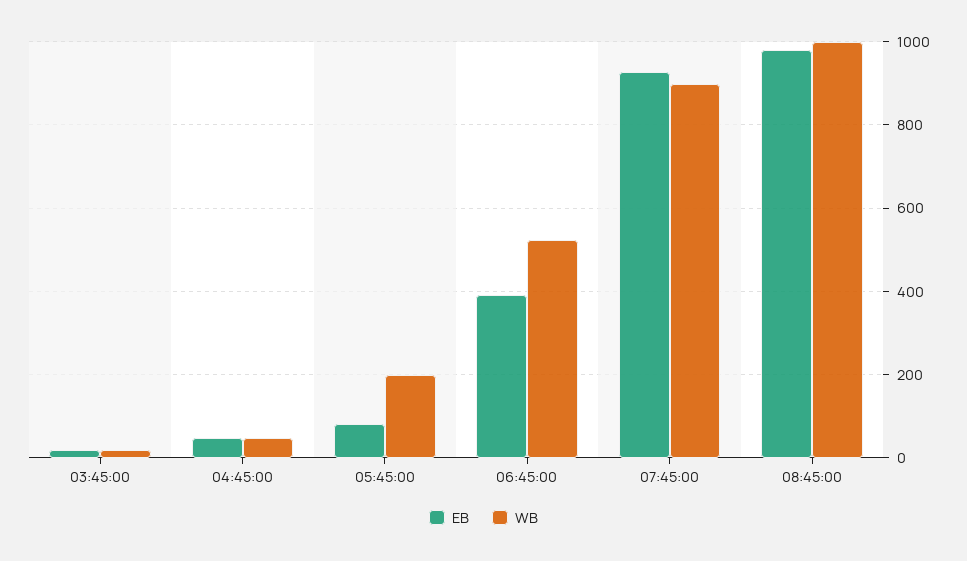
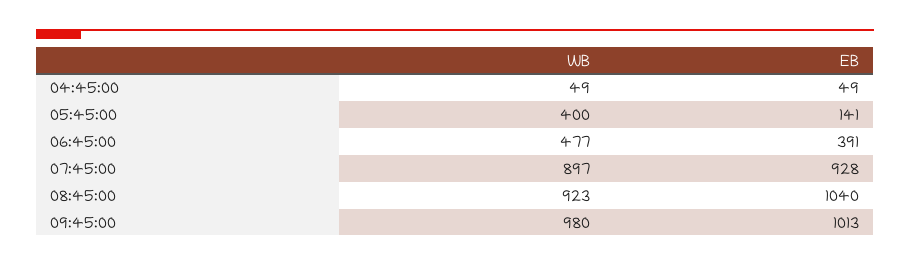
EB, 03:45:00: 20 -> none
WB, 03:45:00: 20 -> none
EB, 05:45:00: 80 -> 141
WB, 05:45:00: 200 -> 400
WB, 06:45:00: 520 -> 477
EB, 08:45:00: 980 -> 1040
WB, 08:45:00: 1000 -> 923
WB, 09:45:00: none -> 980
EB, 09:45:00: none -> 1013

